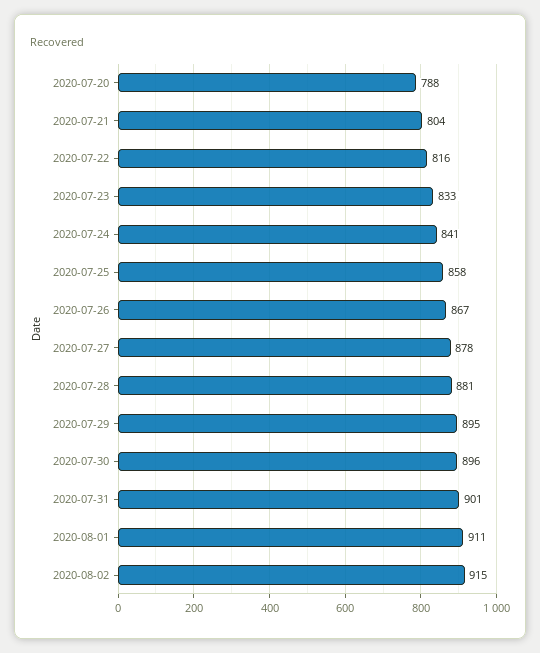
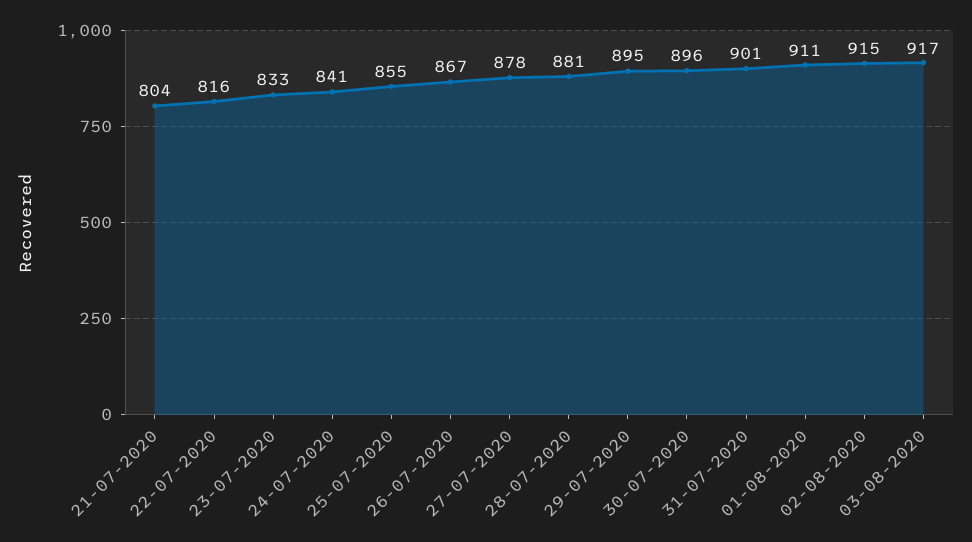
2020-07-20: 788 -> none
2020-07-25: 858 -> 855
03-08-2020: none -> 917

